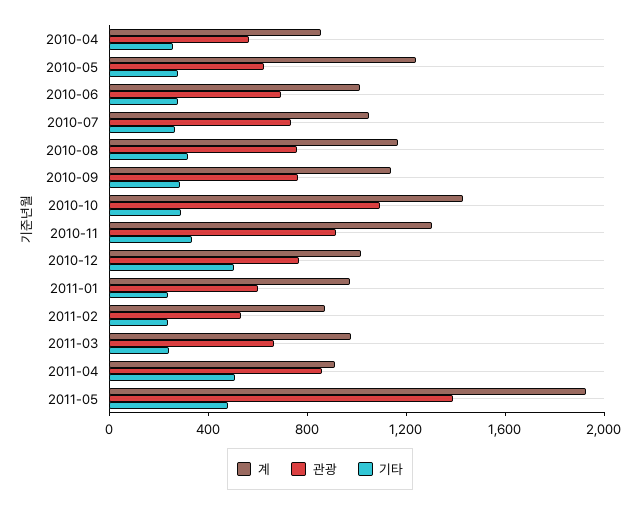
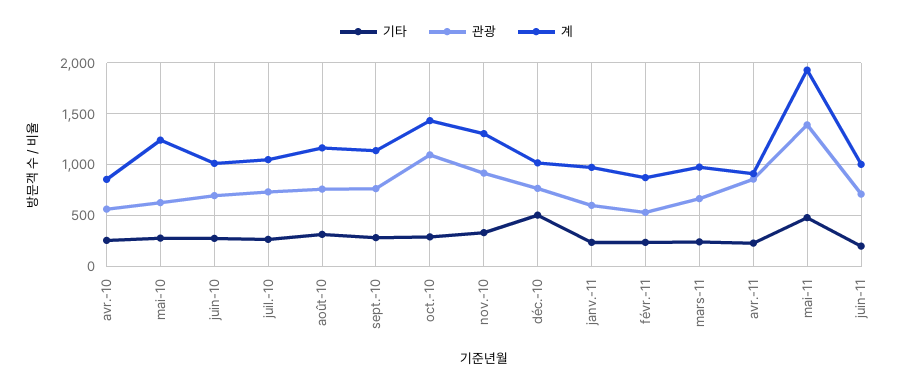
기타, 2011-04: 500 -> 200
기타, juin-11: none -> 200
관광, juin-11: none -> 700
계, juin-11: none -> 1000

